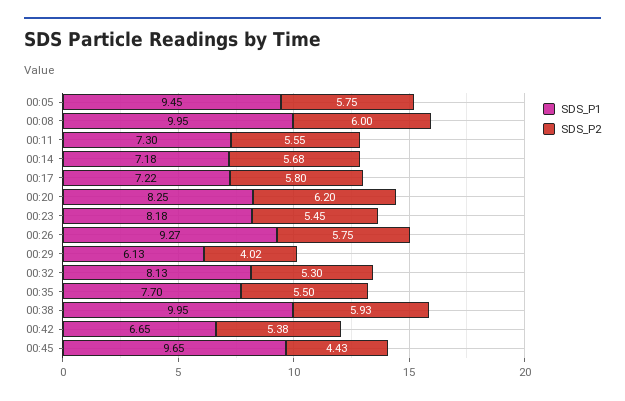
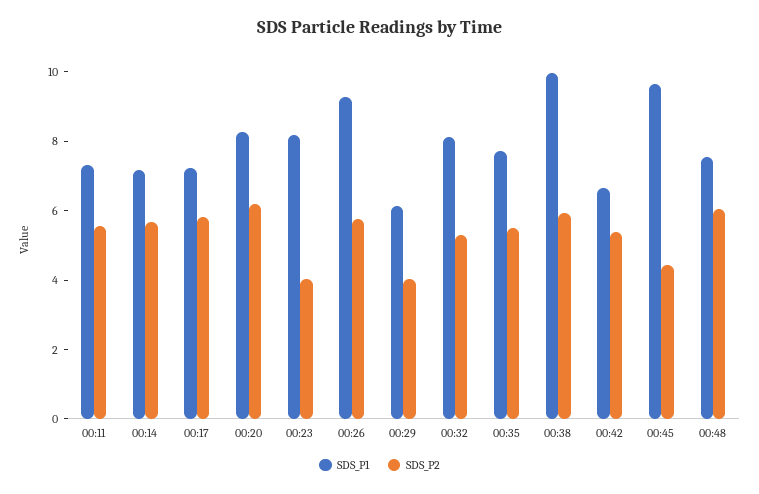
SDS_P1, 00:05: 9.45 -> none
SDS_P2, 00:05: 5.75 -> none
SDS_P1, 00:08: 9.95 -> none
SDS_P2, 00:08: 6 -> none
SDS_P2, 00:23: 5.45 -> 4
SDS_P1, 00:48: none -> 7.5
SDS_P2, 00:48: none -> 6

